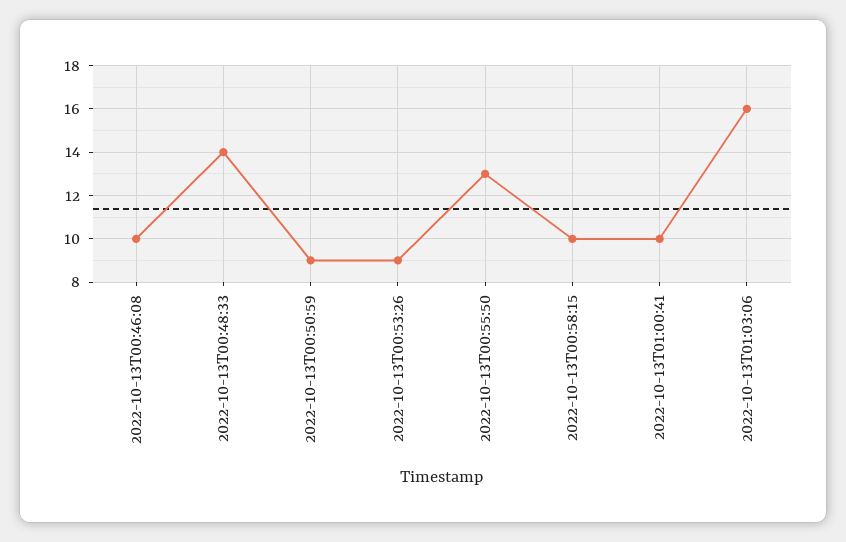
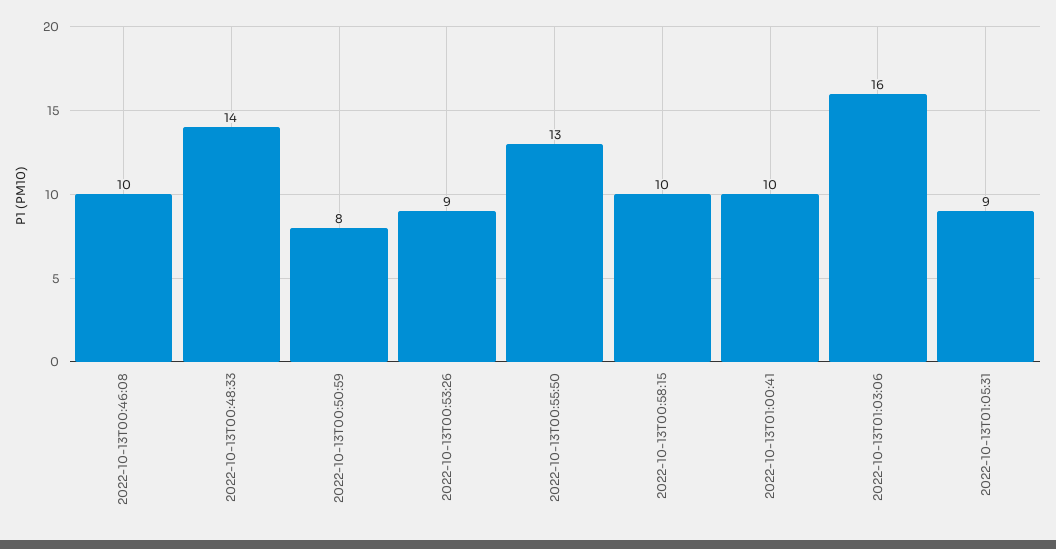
2022-10-13T00:50:59: 9 -> 8
2022-10-13T01:05:31: none -> 9

